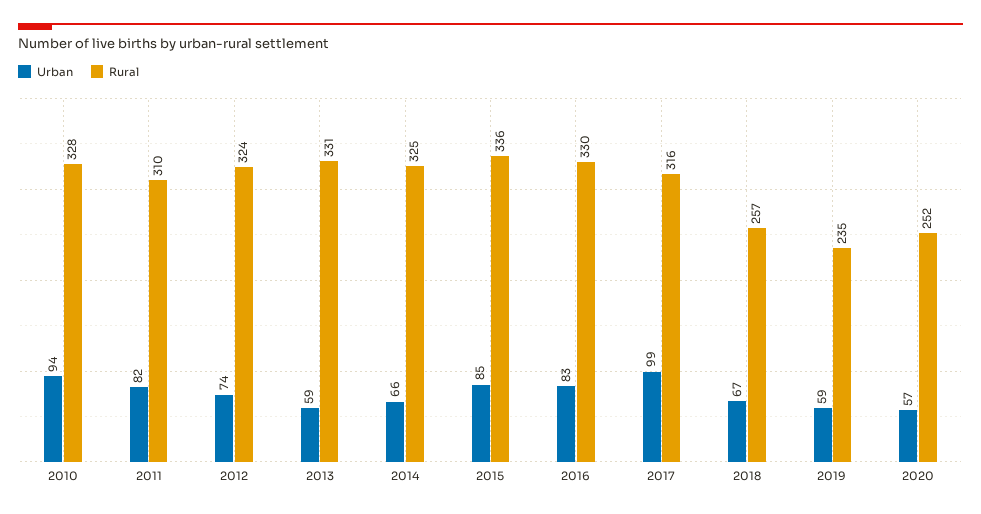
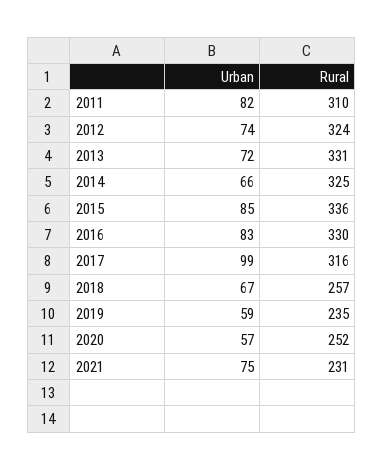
Urban, 2010: 94 -> none
Rural, 2010: 328 -> none
Urban, 2013: 59 -> 72
Urban, 2021: none -> 75
Rural, 2021: none -> 231

